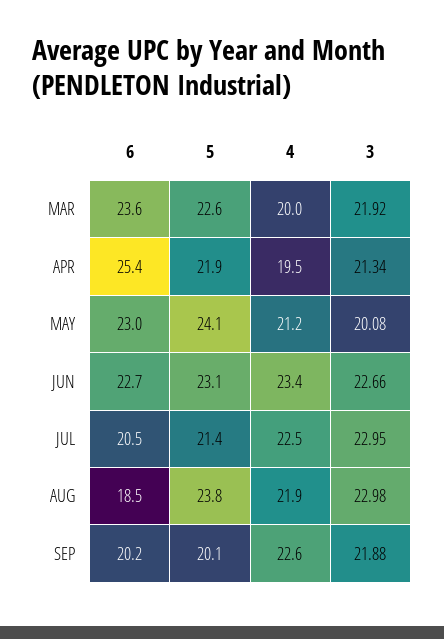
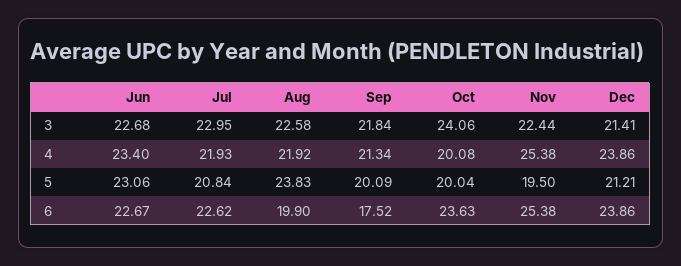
6, MAR: 23.6 -> none
5, MAR: 22.6 -> none
4, MAR: 20 -> none
3, MAR: 21.92 -> none
6, APR: 25.4 -> none
5, APR: 21.9 -> none
4, APR: 19.5 -> none
3, APR: 21.34 -> none
6, MAY: 23 -> none
5, MAY: 24.1 -> none
4, MAY: 21.2 -> none
3, MAY: 20.08 -> none
3, JUN: 22.66 -> 22.68
6, JUL: 20.5 -> 22.62
5, JUL: 21.4 -> 20.84
4, JUL: 22.5 -> 21.93
6, AUG: 18.5 -> 19.9
3, AUG: 22.98 -> 22.58
6, SEP: 20.2 -> 17.52
4, SEP: 22.6 -> 21.34
3, SEP: 21.88 -> 21.84
3, Oct: none -> 24.06
3, Nov: none -> 22.44
3, Dec: none -> 21.41
4, Oct: none -> 20.08
4, Nov: none -> 25.38
4, Dec: none -> 23.86
5, Oct: none -> 20.04
5, Nov: none -> 19.5
5, Dec: none -> 21.21
6, Oct: none -> 23.63
6, Nov: none -> 25.38
6, Dec: none -> 23.86

